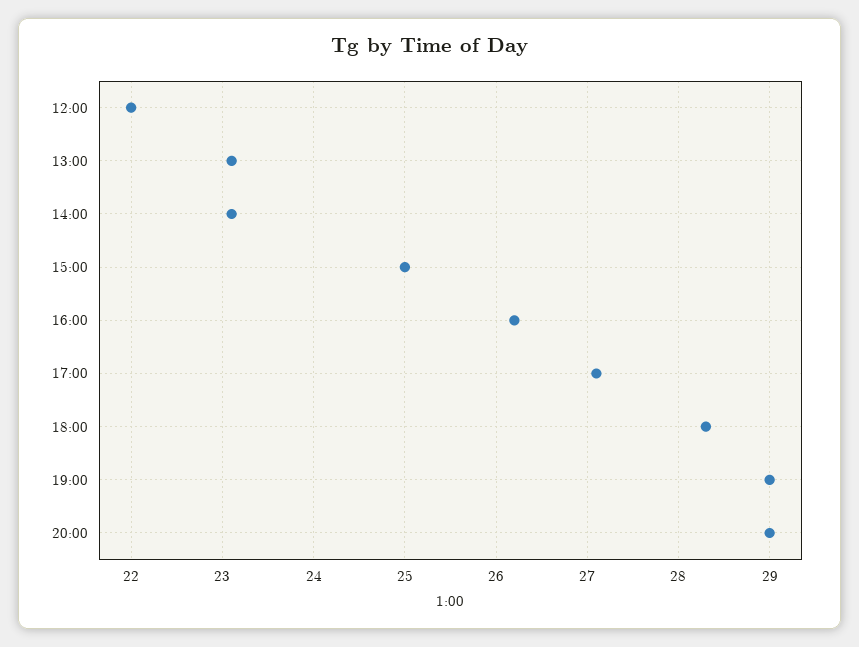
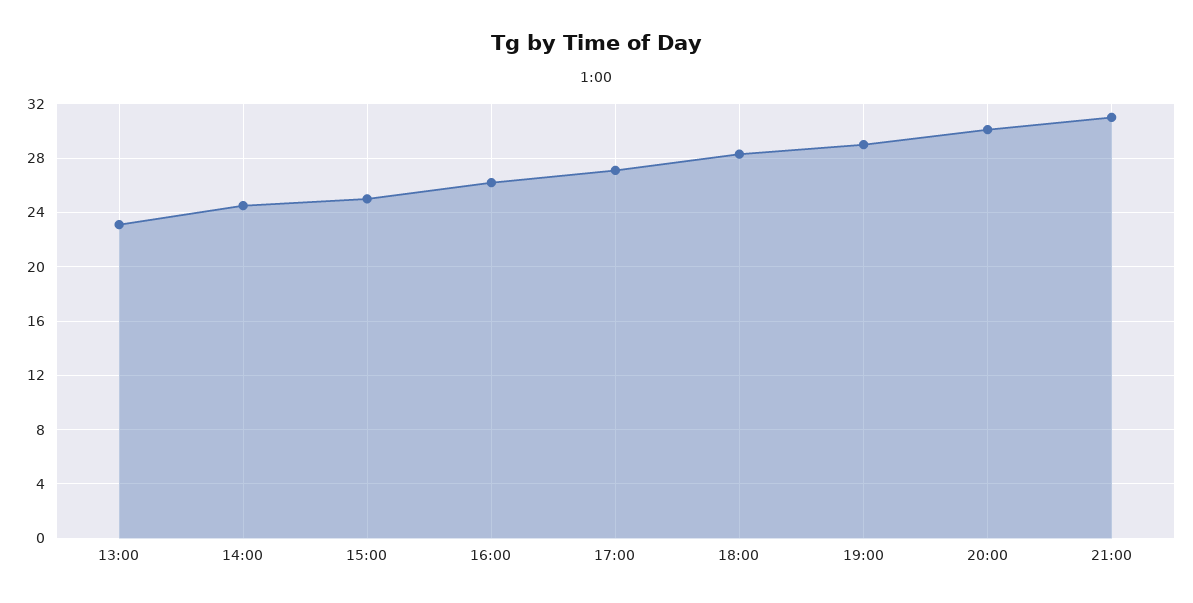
12:00: 22 -> none
14:00: 23.1 -> 24.5
20:00: 29 -> 30
21:00: none -> 31

